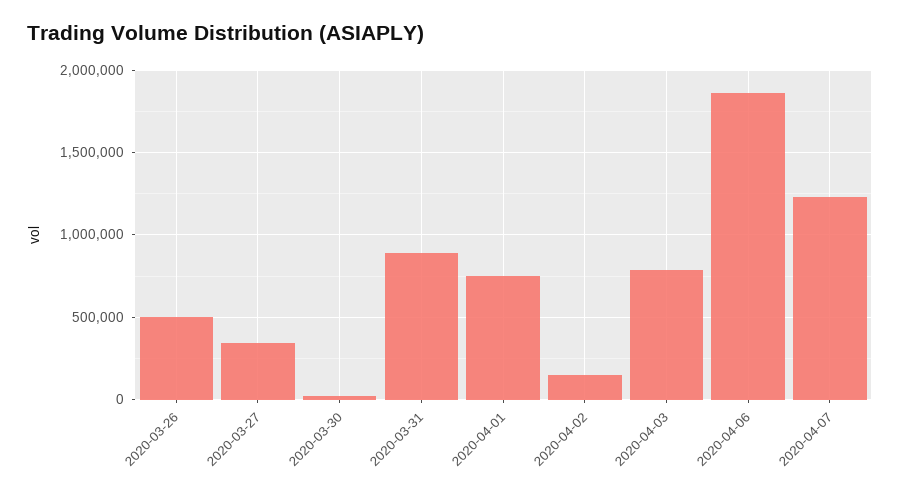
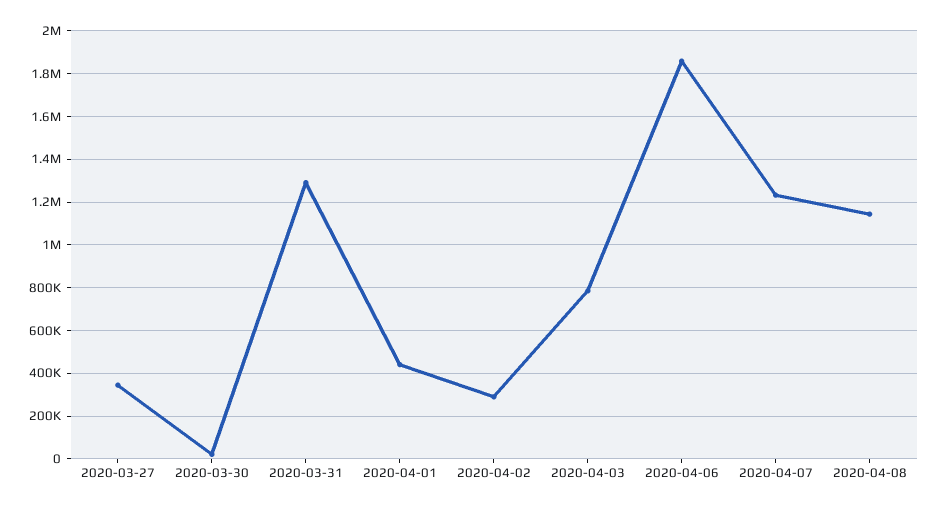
2020-03-26: 500000 -> none
2020-03-31: 900000 -> 1300000
2020-04-01: 750000 -> 450000
2020-04-02: 150000 -> 300000
2020-04-08: none -> 1150000

